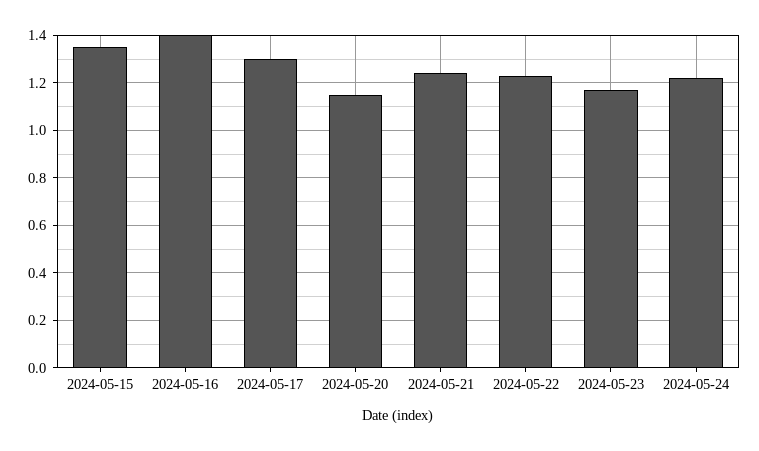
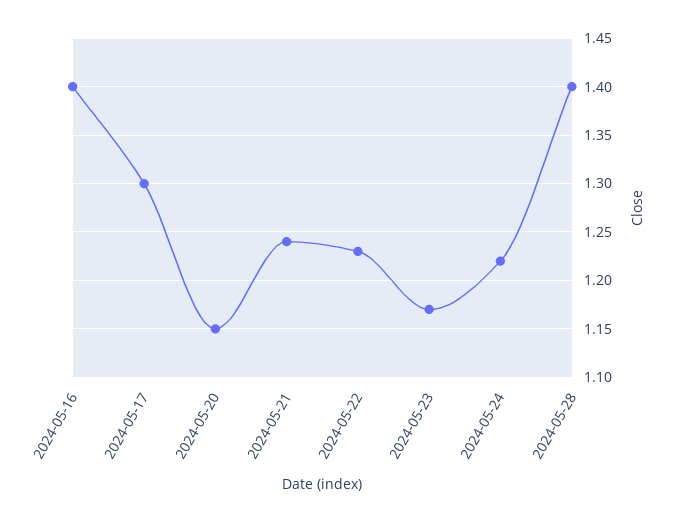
2024-05-15: 1.35 -> none
2024-05-28: none -> 1.4

